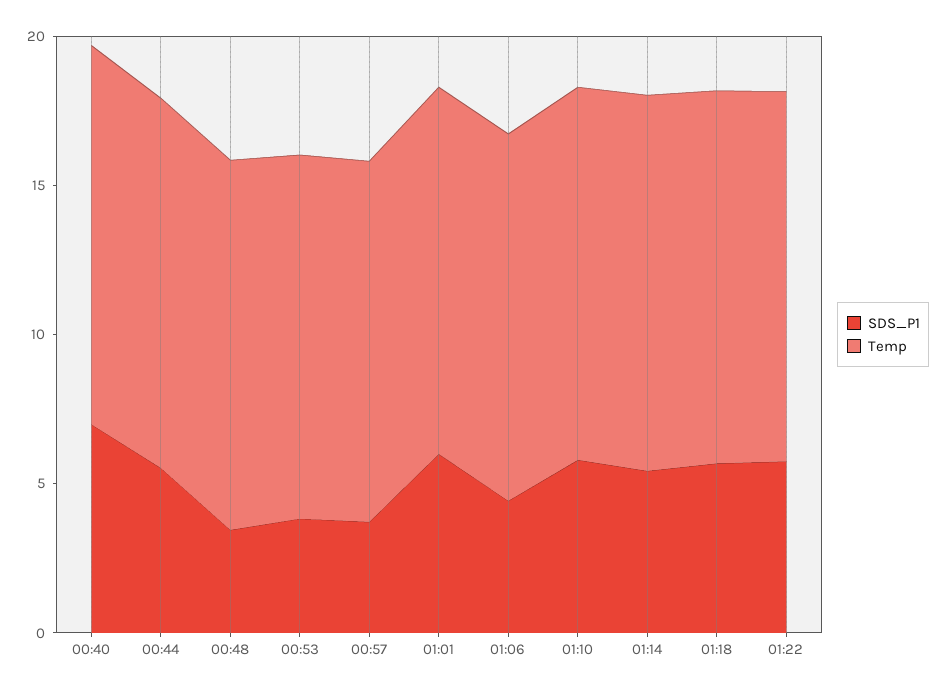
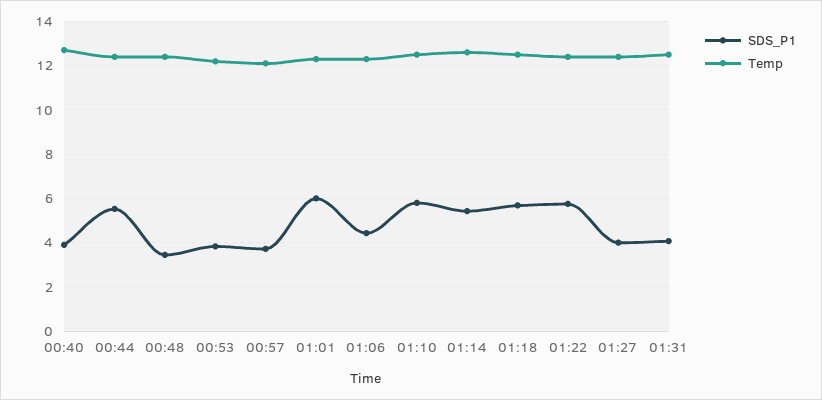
SDS_P1, 00:40: 7 -> 4
SDS_P1, 01:27: none -> 4
Temp, 01:27: none -> 12.5
SDS_P1, 01:31: none -> 4
Temp, 01:31: none -> 12.5

